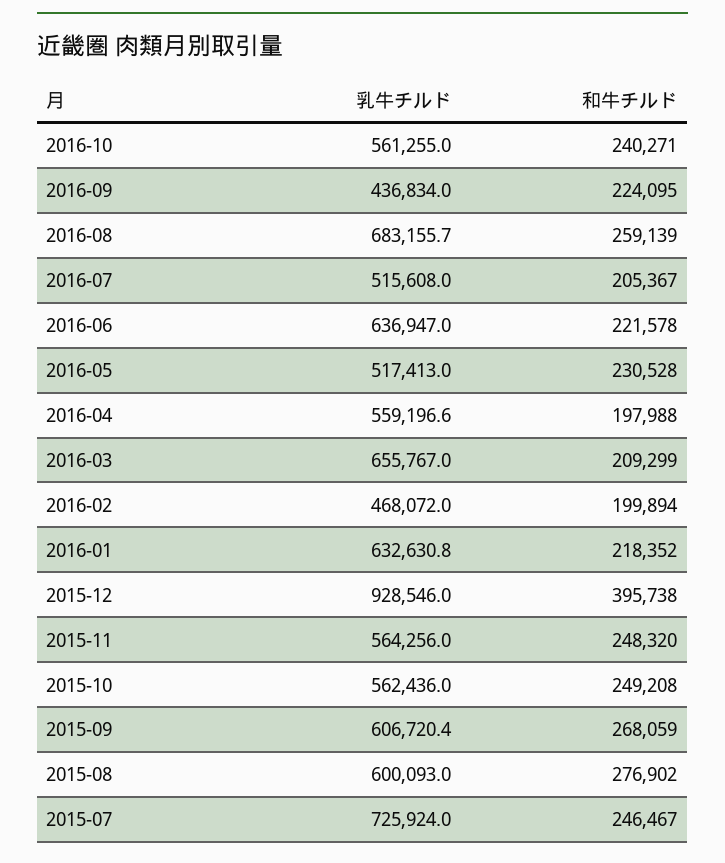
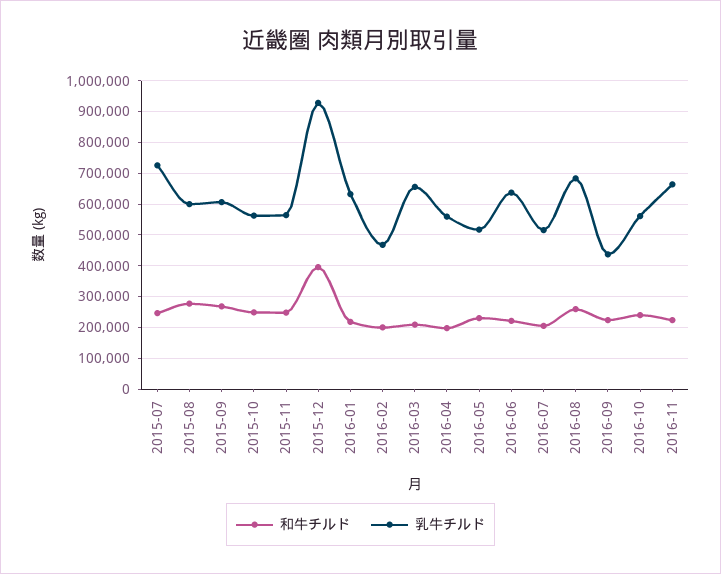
和牛チルド, 2016-11: none -> 220000
乳牛チルド, 2016-11: none -> 660000

